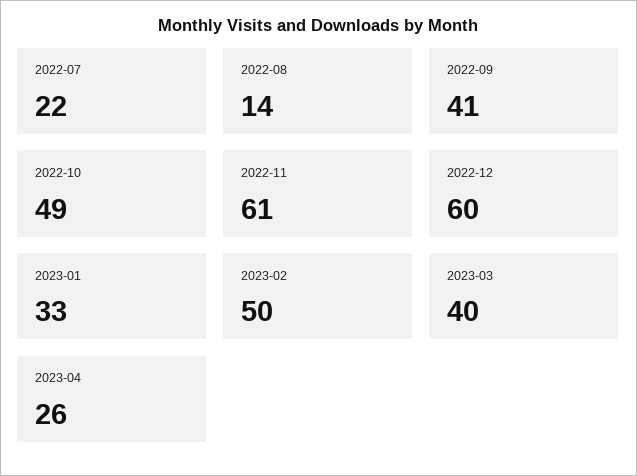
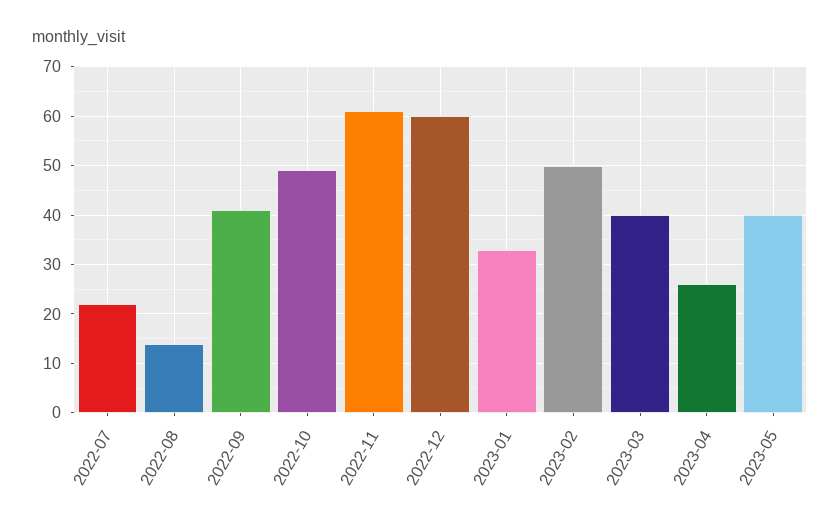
2023-05: none -> 40

